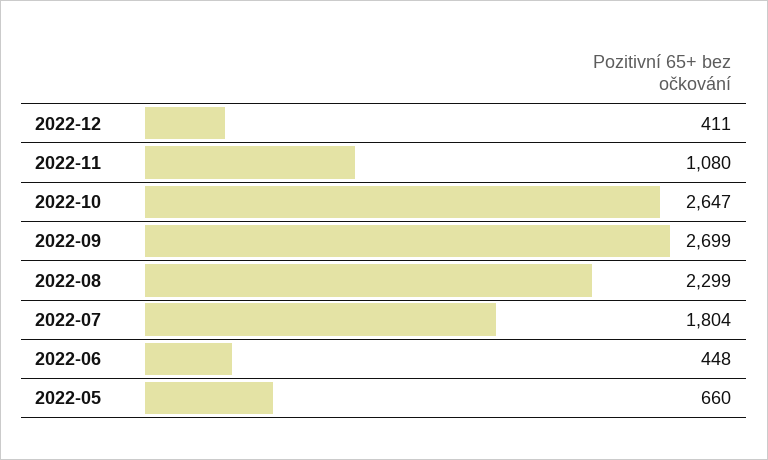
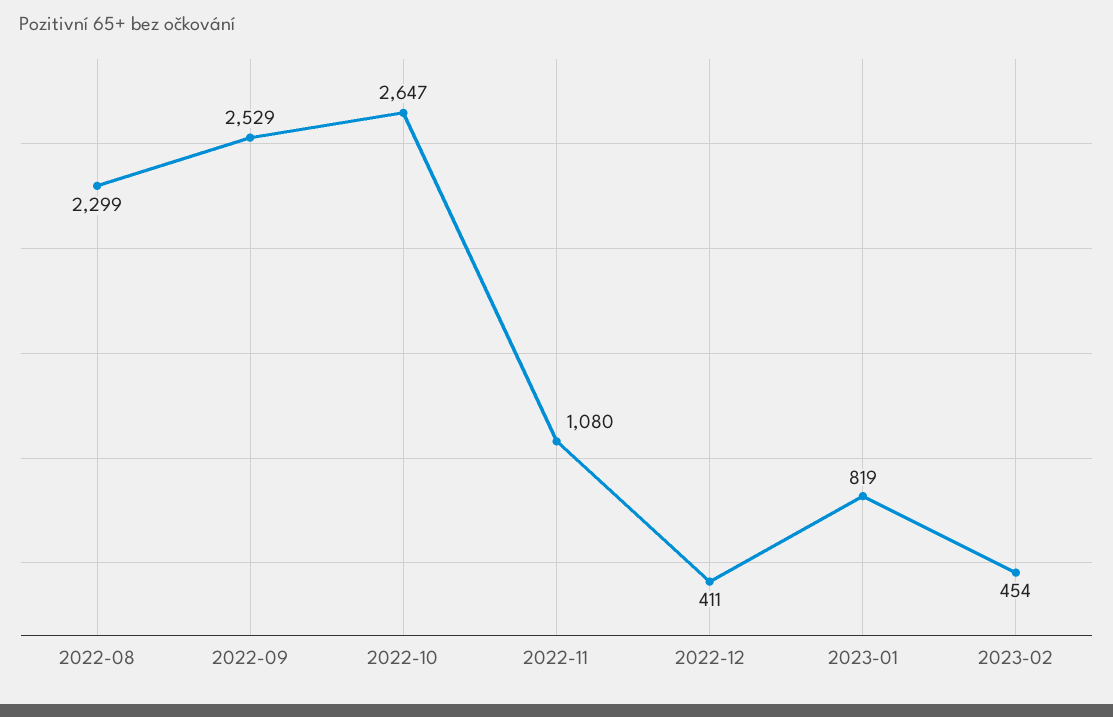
2022-09: 2699 -> 2529
2022-07: 1804 -> none
2022-06: 448 -> none
2022-05: 660 -> none
2023-01: none -> 819
2023-02: none -> 454

